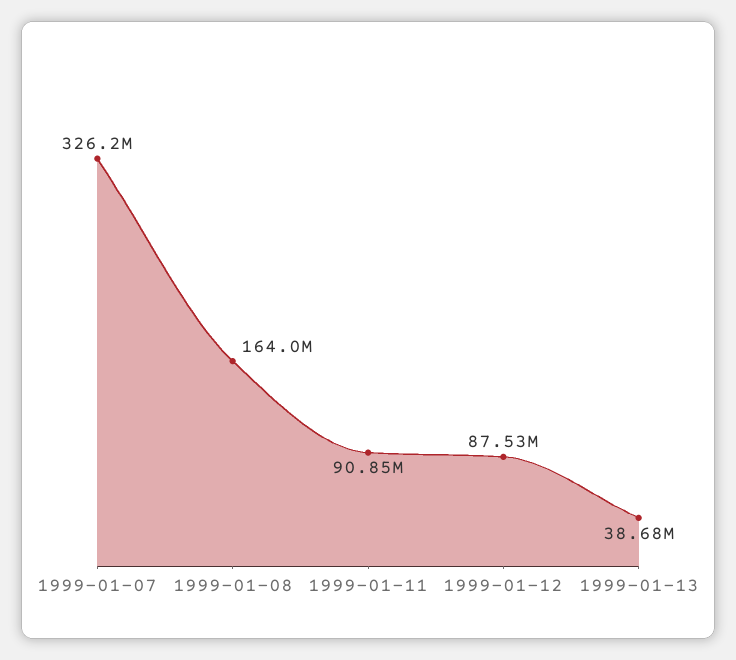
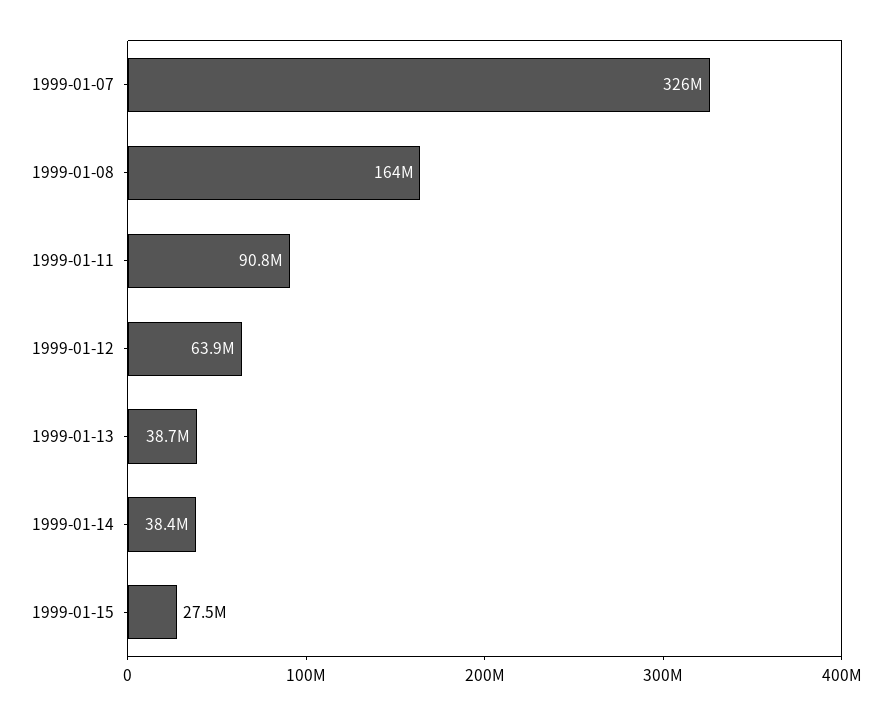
1999-01-12: 87530000 -> 63900000
1999-01-14: none -> 38400000
1999-01-15: none -> 27500000

